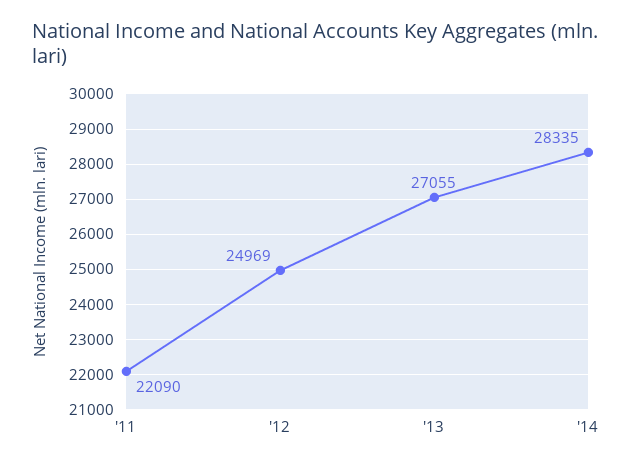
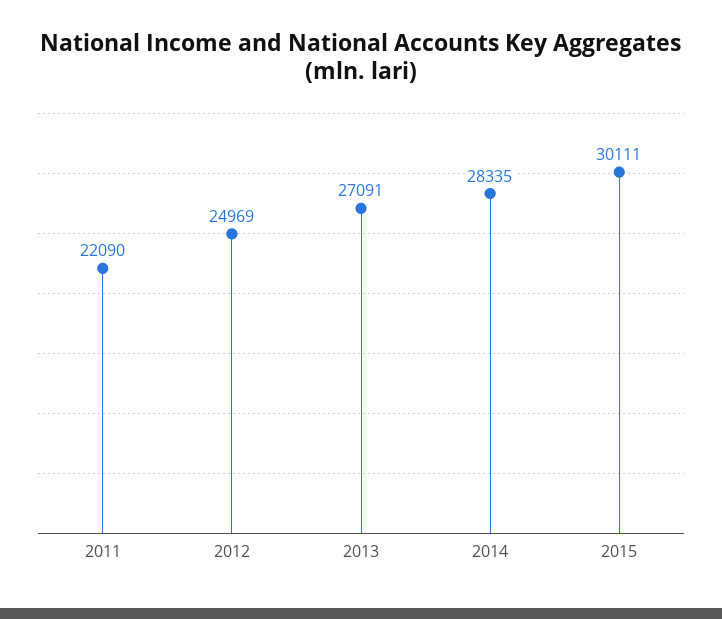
'13: 27055 -> 27091
2015: none -> 30111

